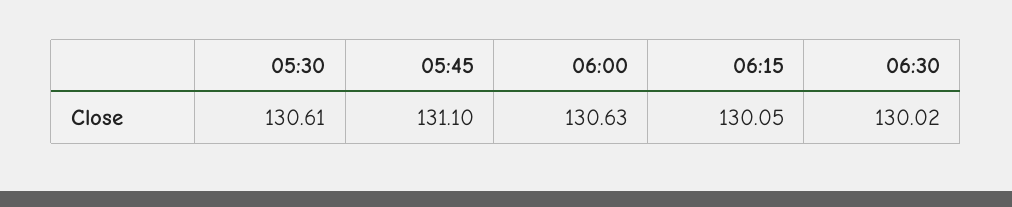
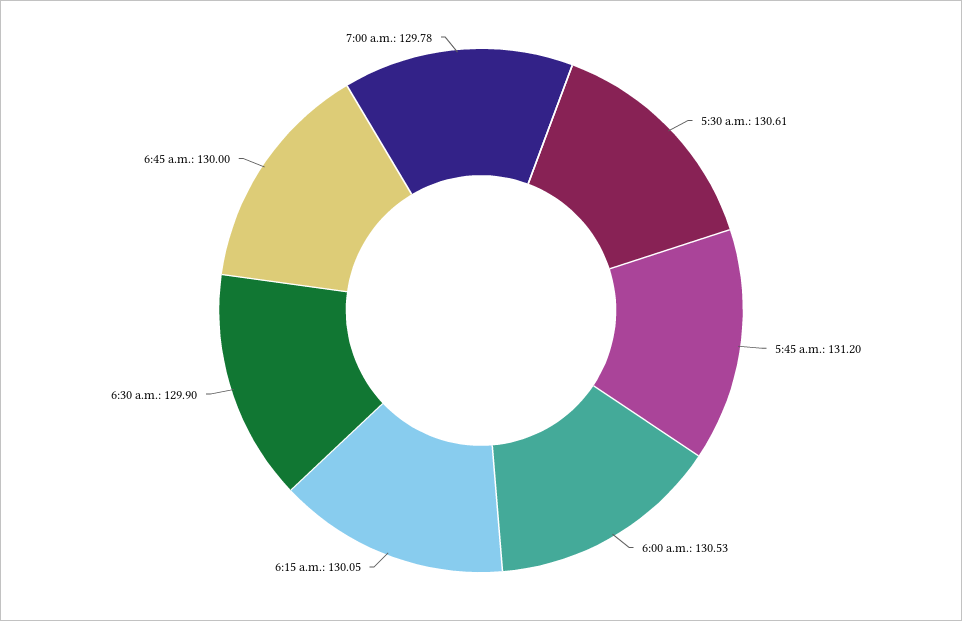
05:45: 131.1 -> 131.2
06:00: 130.63 -> 130.53
06:30: 130.02 -> 129.9
6:45 a.m.: none -> 130
7:00 a.m.: none -> 129.78

